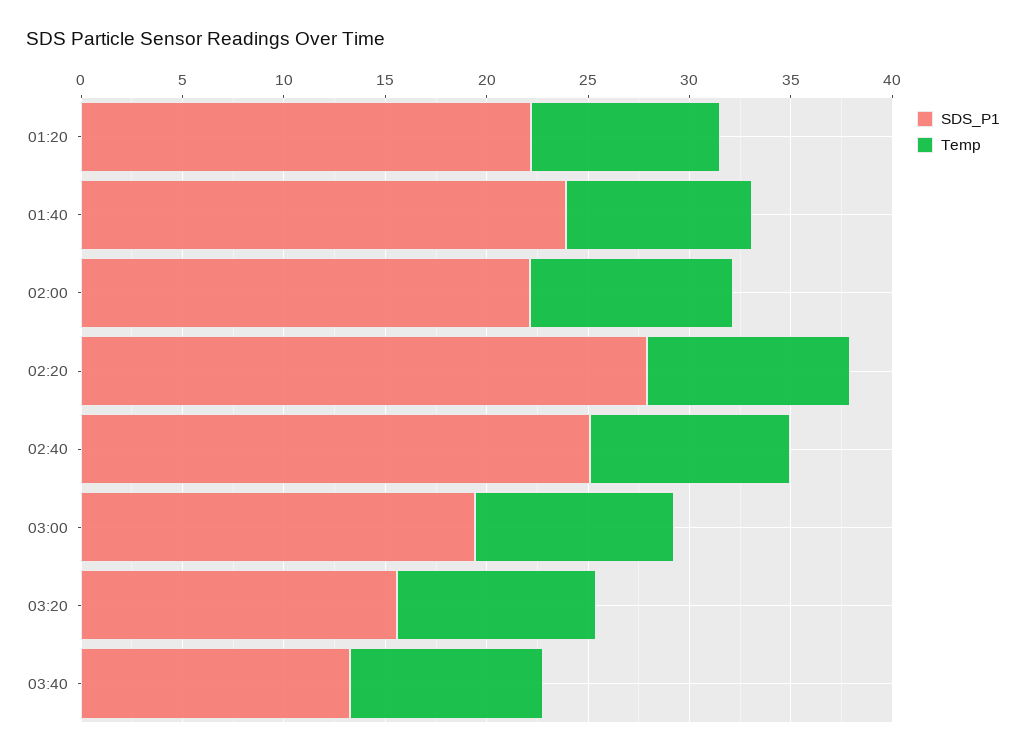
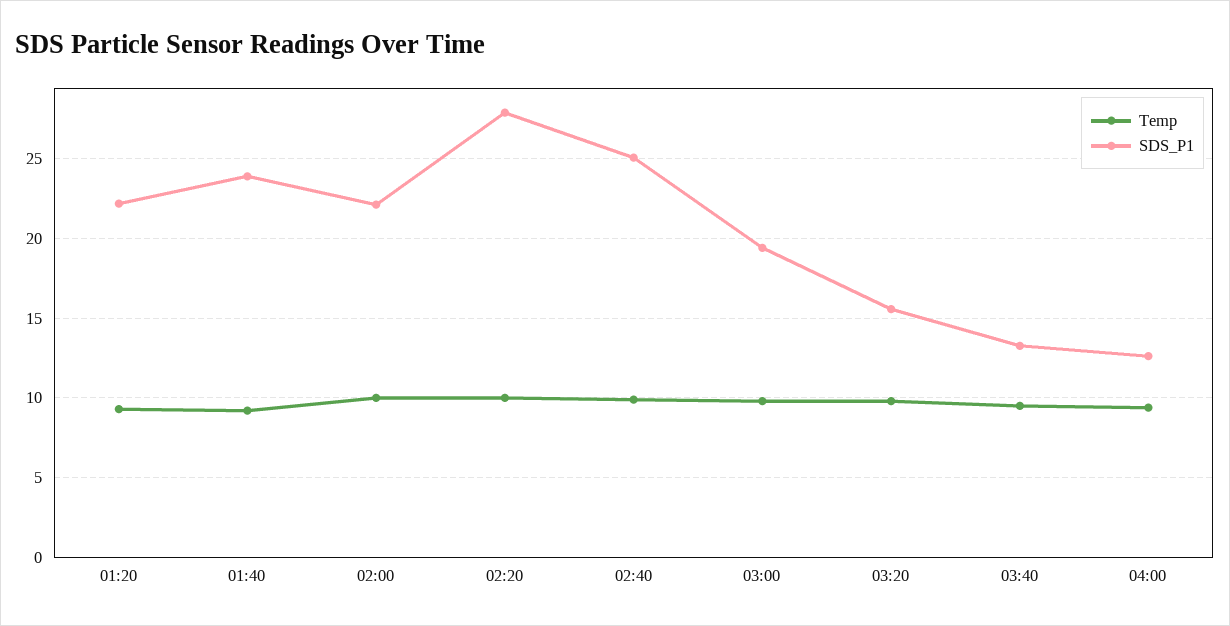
Temp, 04:00: none -> 9.5
SDS_P1, 04:00: none -> 12.5

